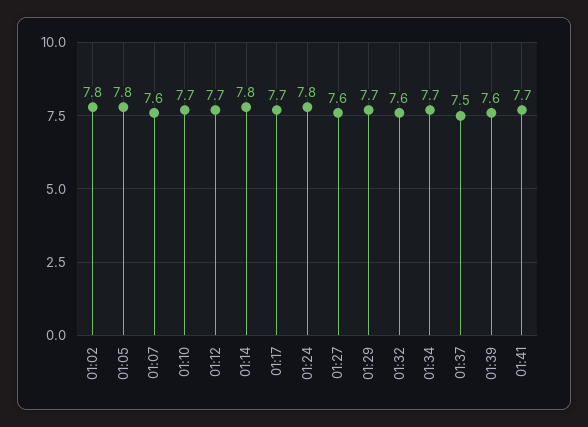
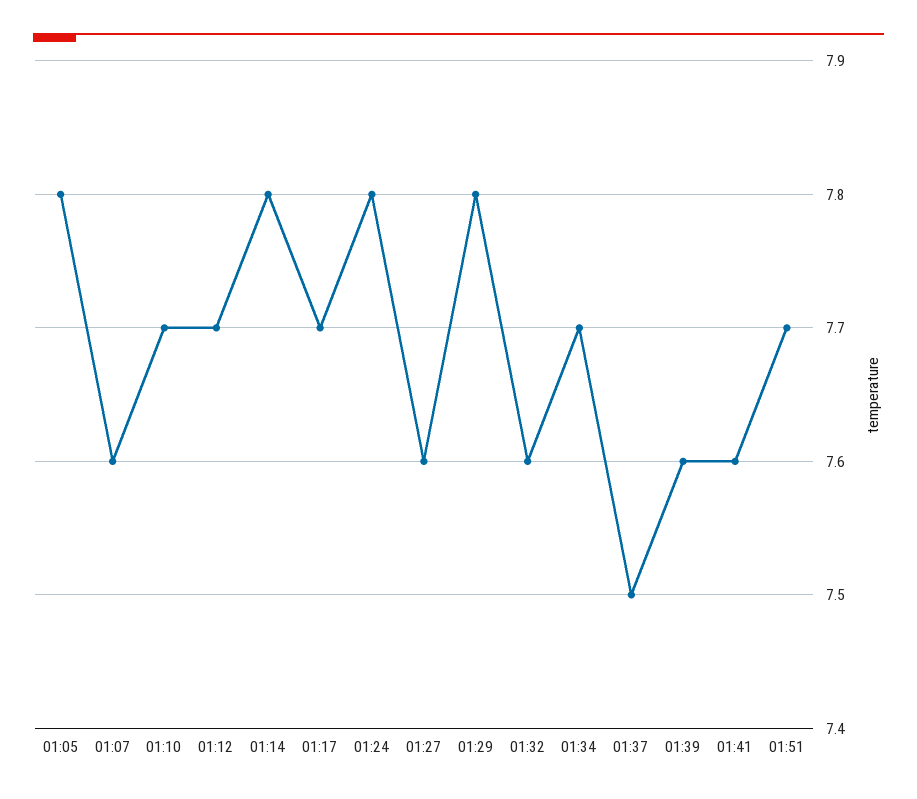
01:02: 7.8 -> none
01:29: 7.7 -> 7.8
01:41: 7.7 -> 7.6
01:51: none -> 7.7

